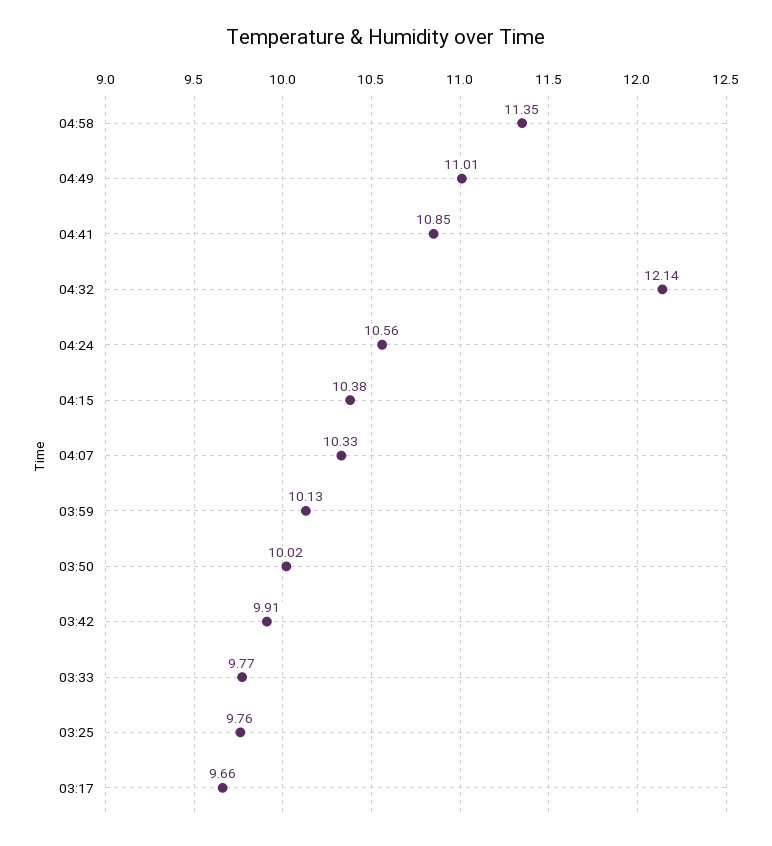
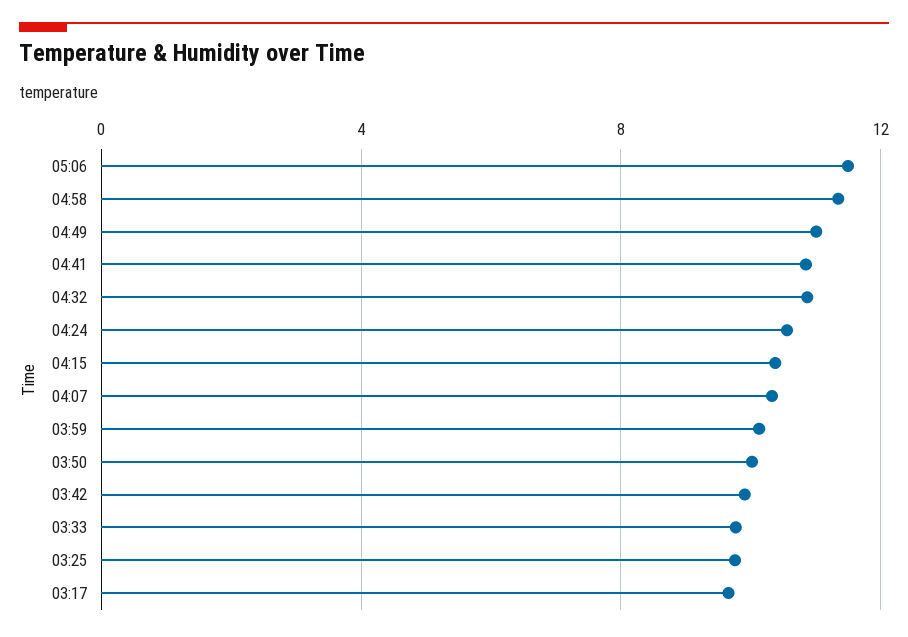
04:32: 12.14 -> 11
05:06: none -> 11.5

